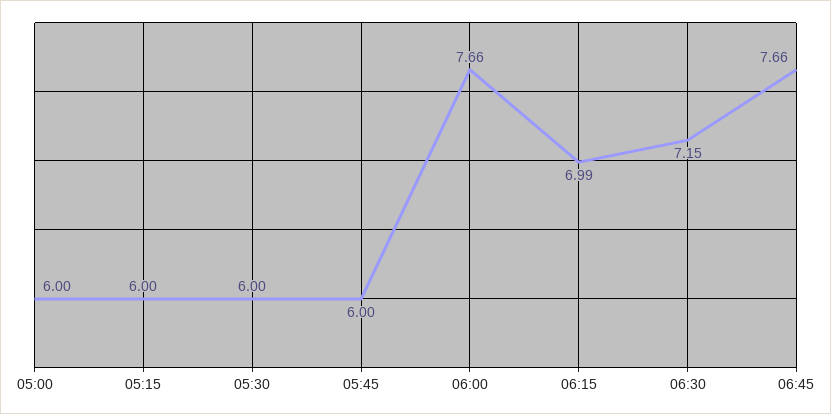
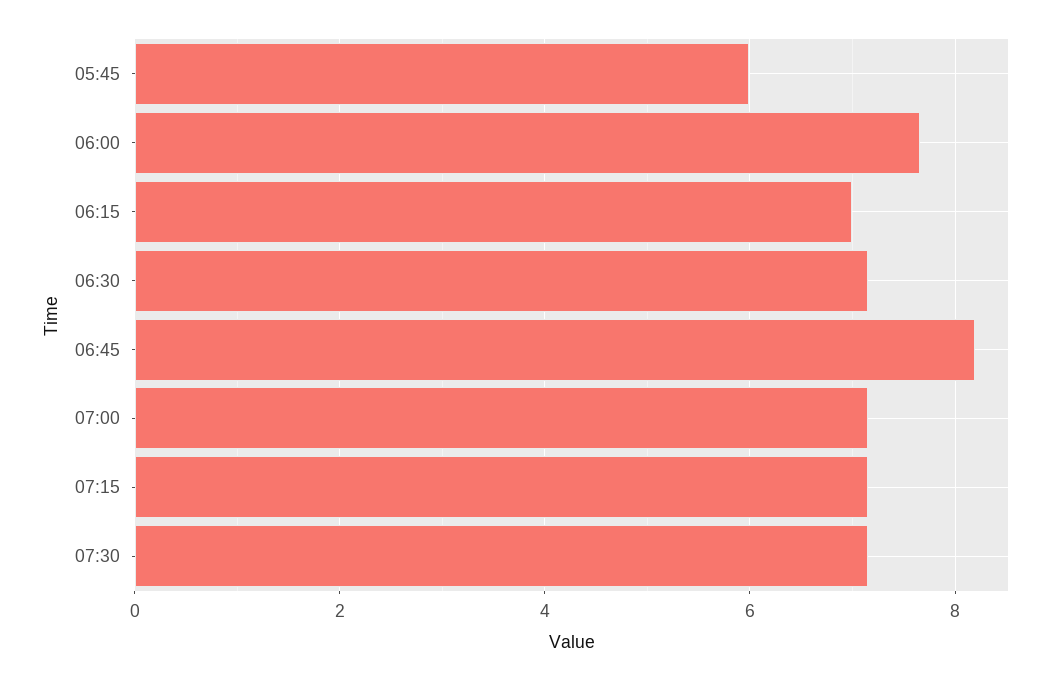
05:00: 6 -> none
05:15: 6 -> none
05:30: 6 -> none
06:45: 7.66 -> 8.2
07:00: none -> 7.2
07:15: none -> 7.2
07:30: none -> 7.2

